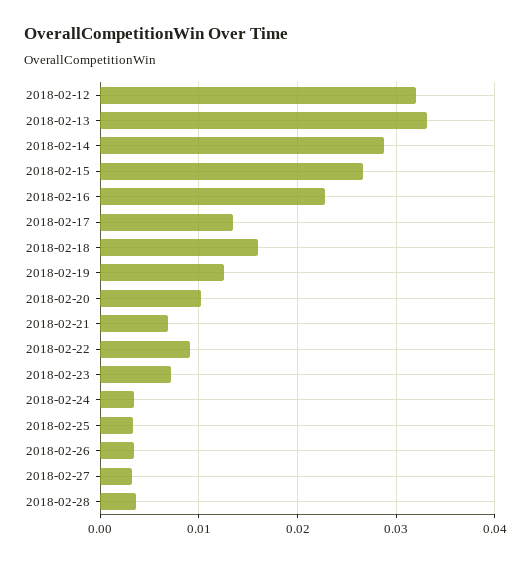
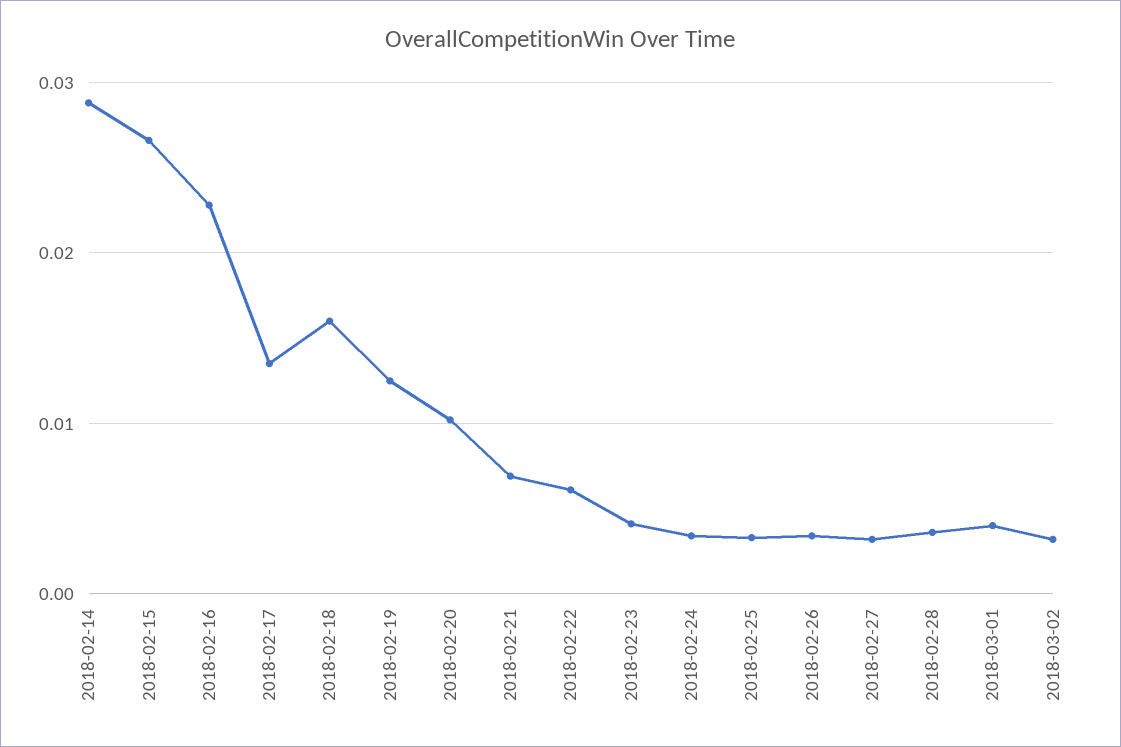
2018-02-12: 0.032 -> none
2018-02-13: 0.033 -> none
2018-02-22: 0.009 -> 0.006
2018-02-23: 0.007 -> 0.004
2018-03-01: none -> 0.004
2018-03-02: none -> 0.003

